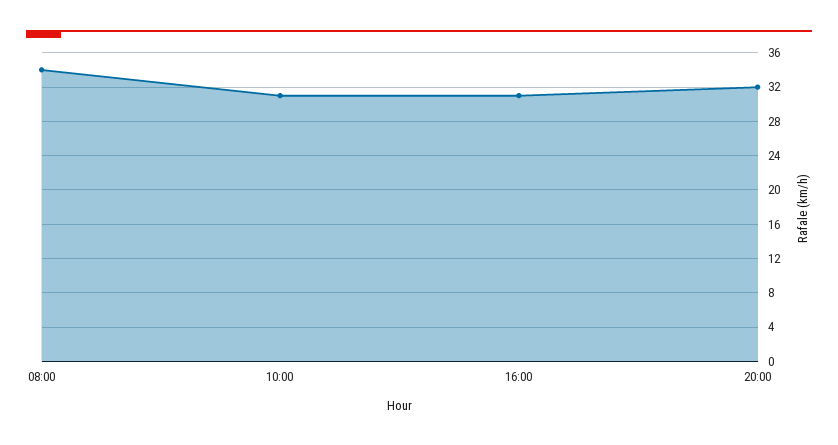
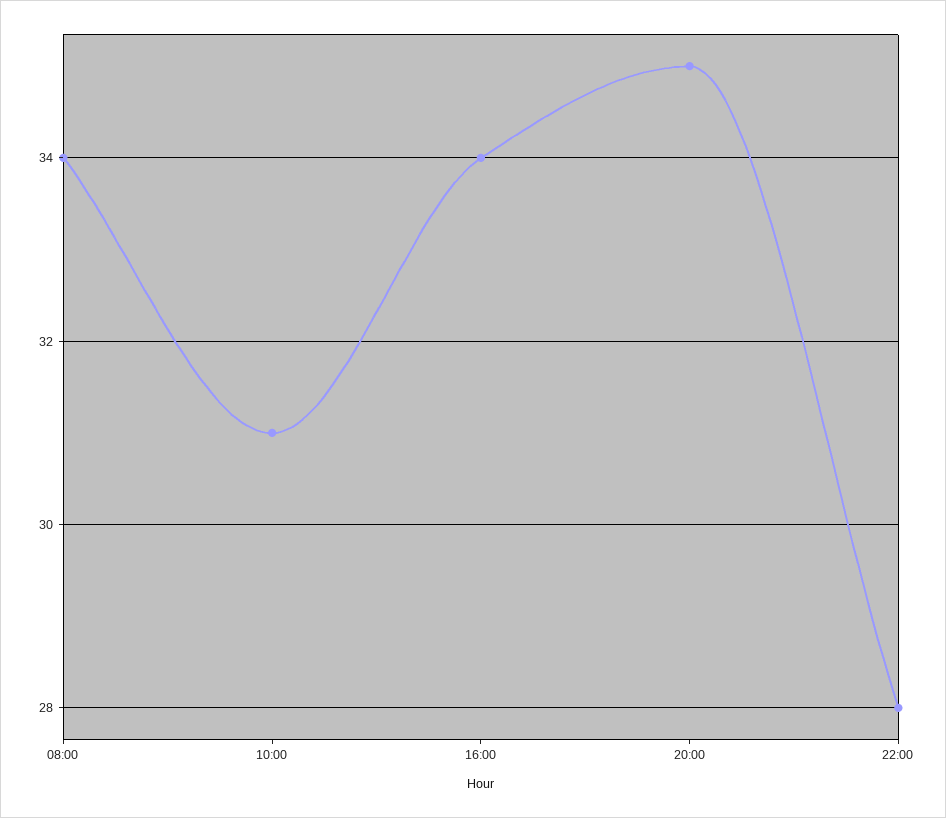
16:00: 31 -> 34
20:00: 32 -> 35
22:00: none -> 28

